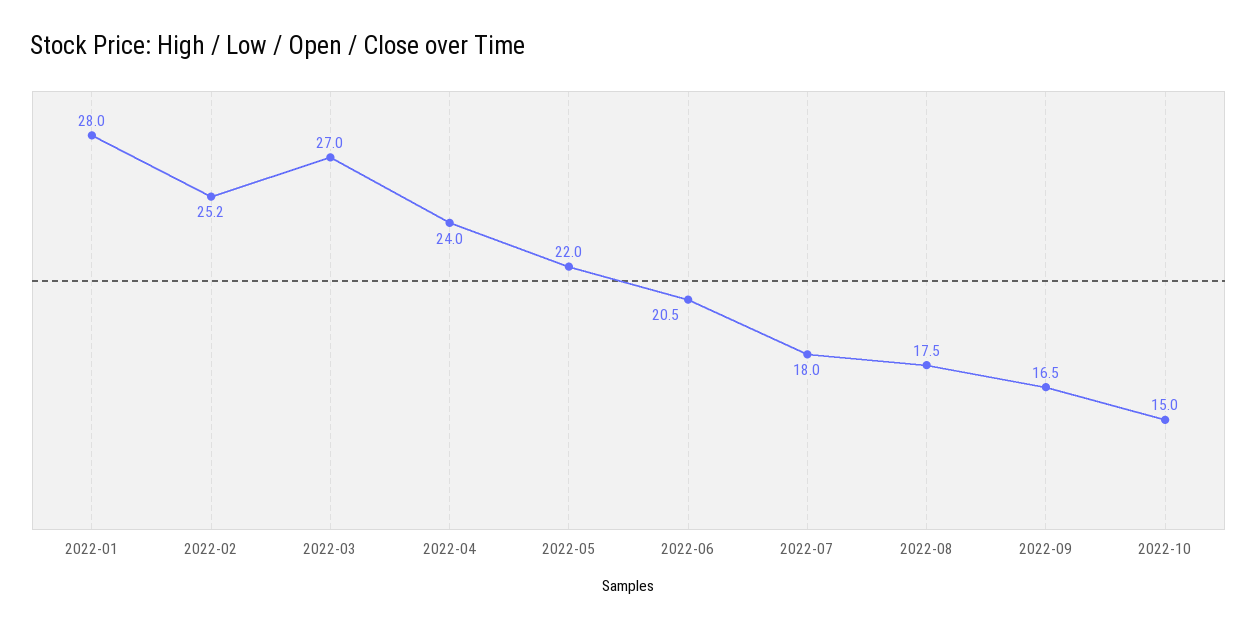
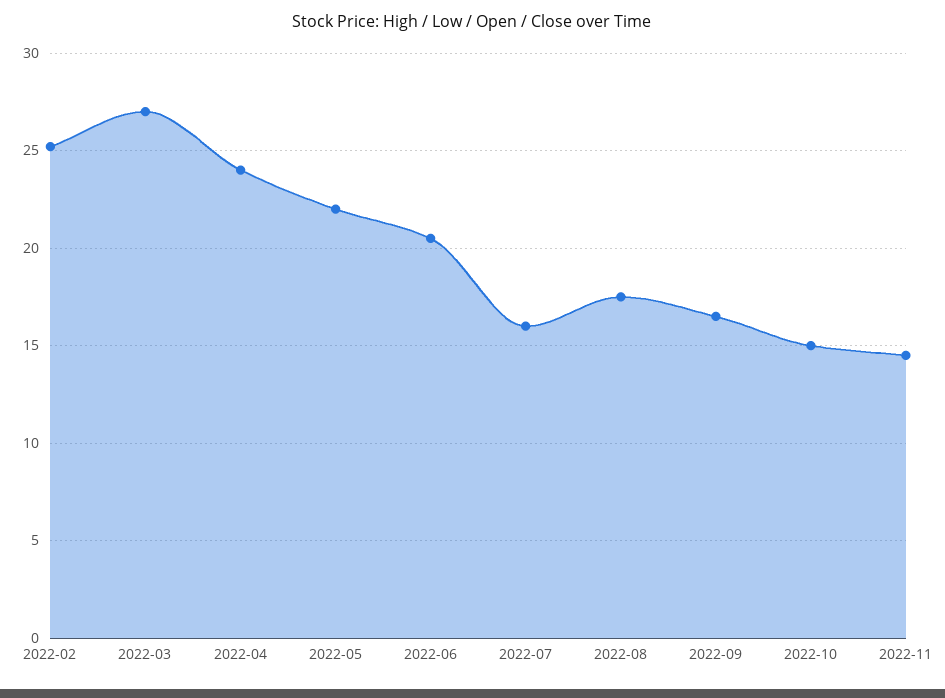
2022-01: 28 -> none
2022-07: 18 -> 16
2022-11: none -> 14.5

